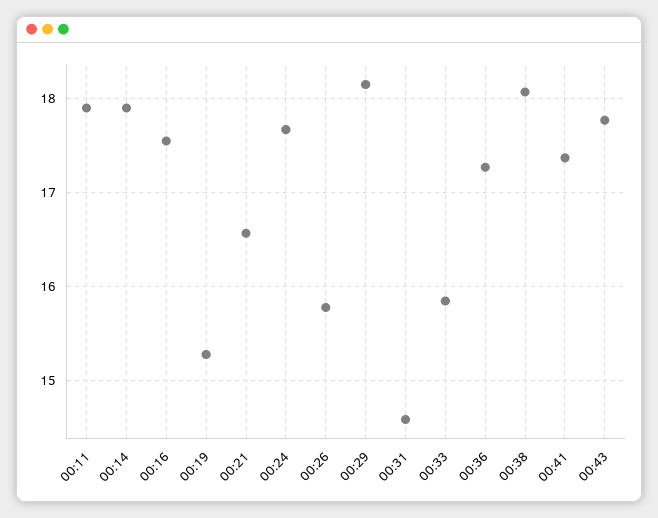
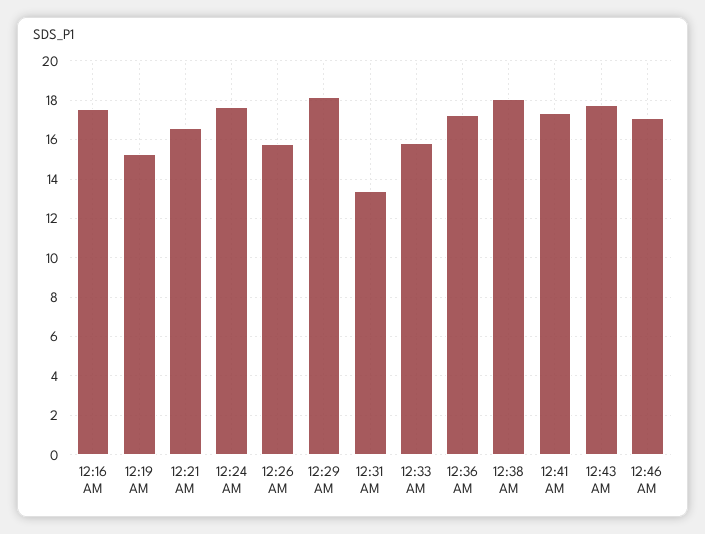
00:11: 17.9 -> none
00:14: 17.9 -> none
00:31: 14.6 -> 13.5
12:46 AM: none -> 17

